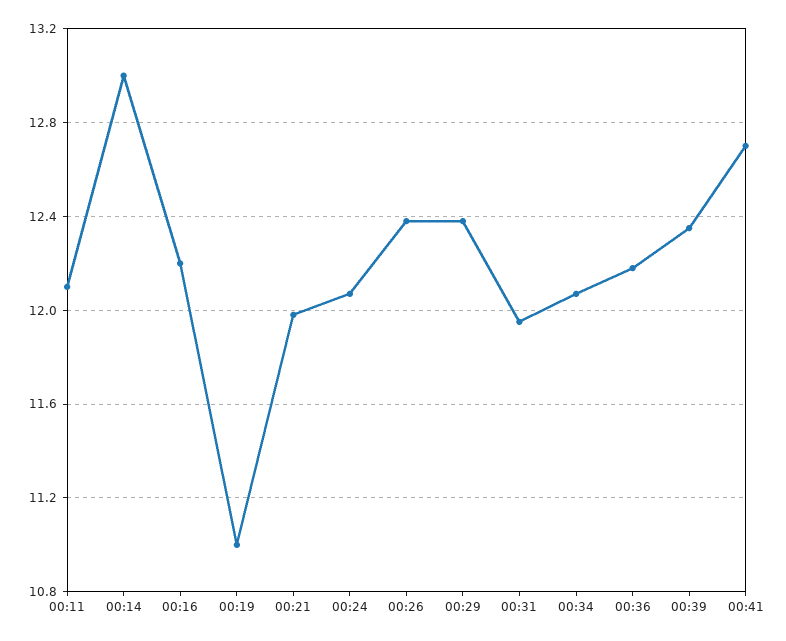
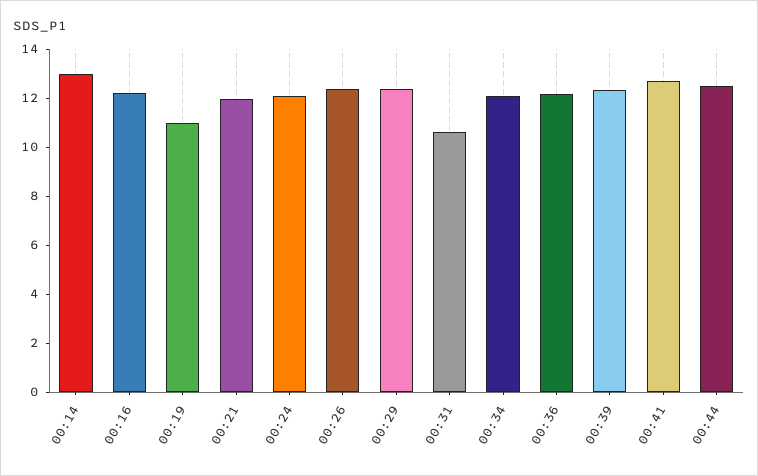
00:11: 12.1 -> none
00:31: 11.95 -> 10.5
00:44: none -> 12.5

